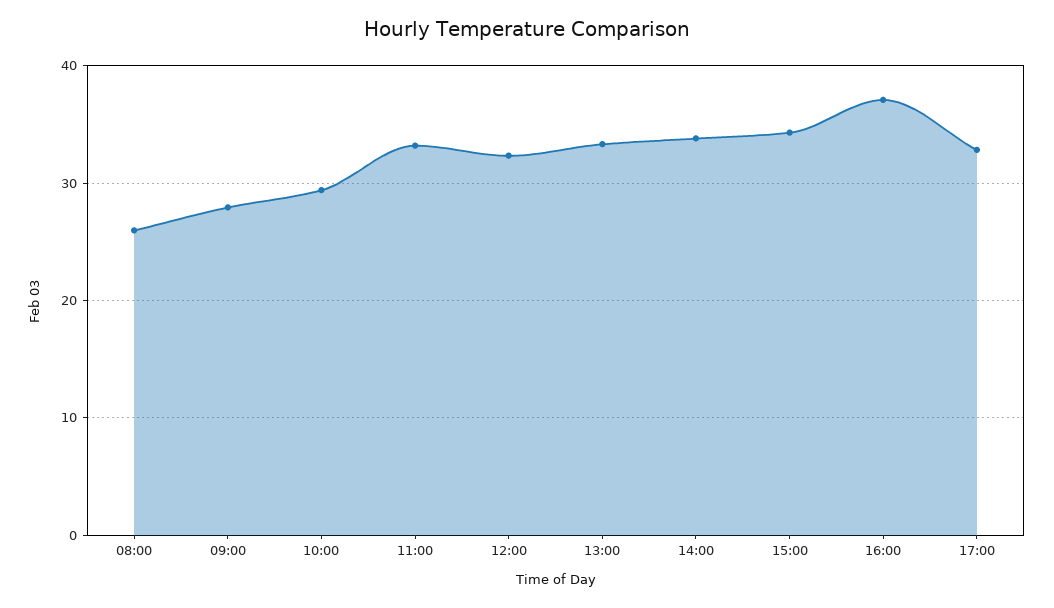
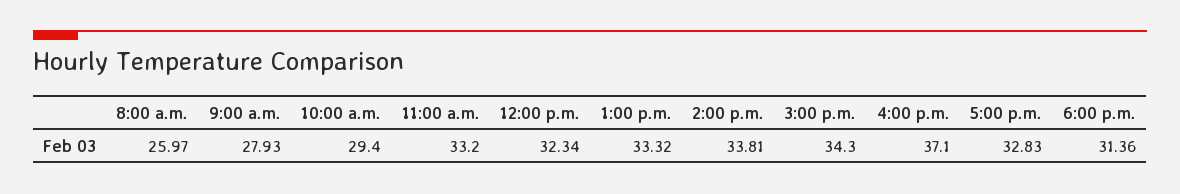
6:00 p.m.: none -> 31.36

